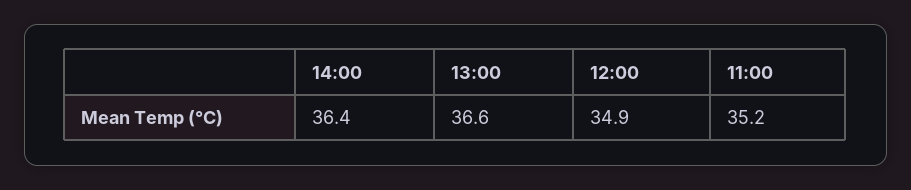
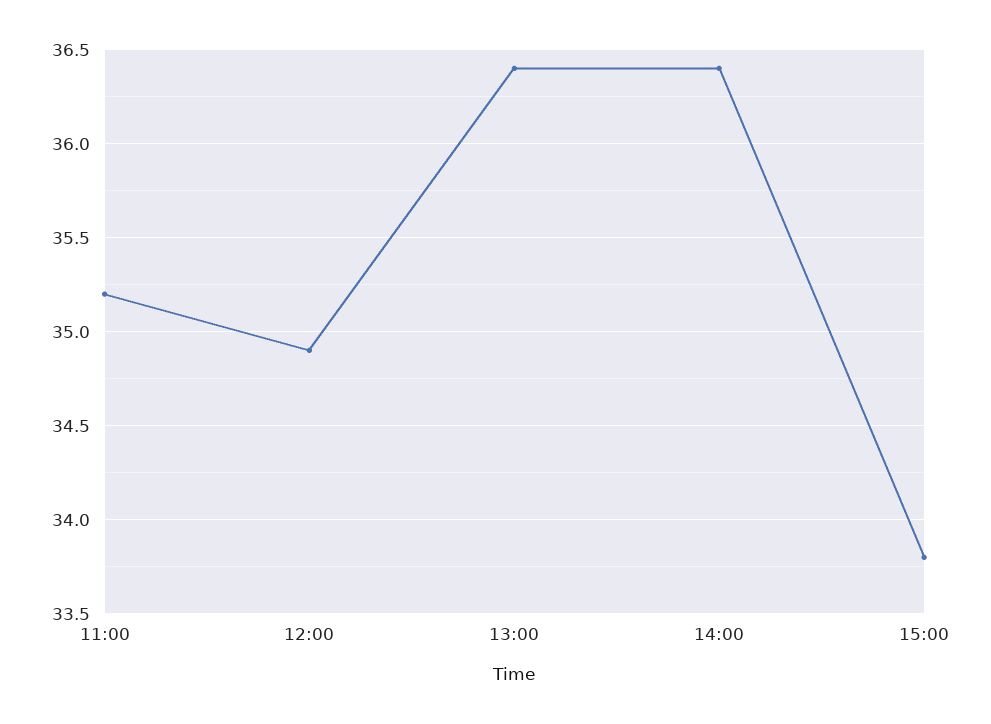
13:00: 36.6 -> 36.4
15:00: none -> 33.8

